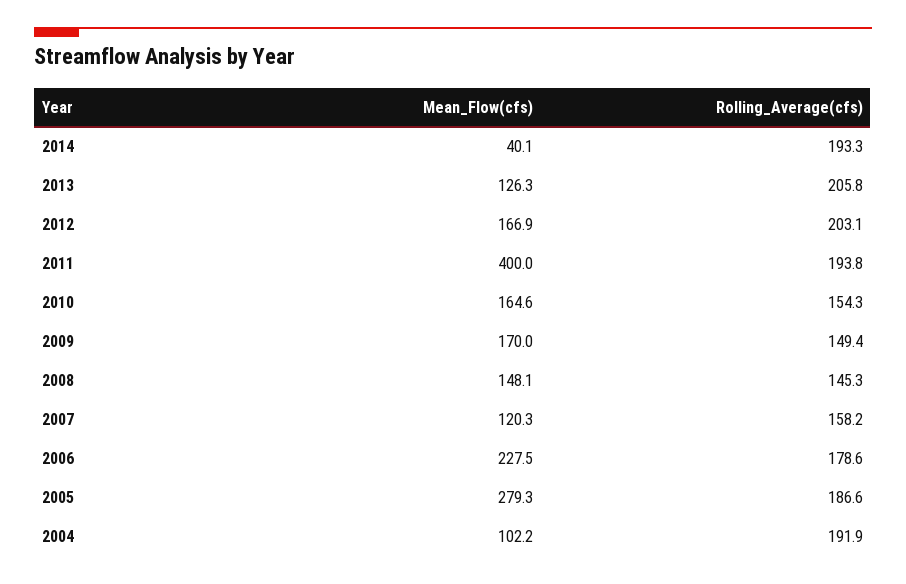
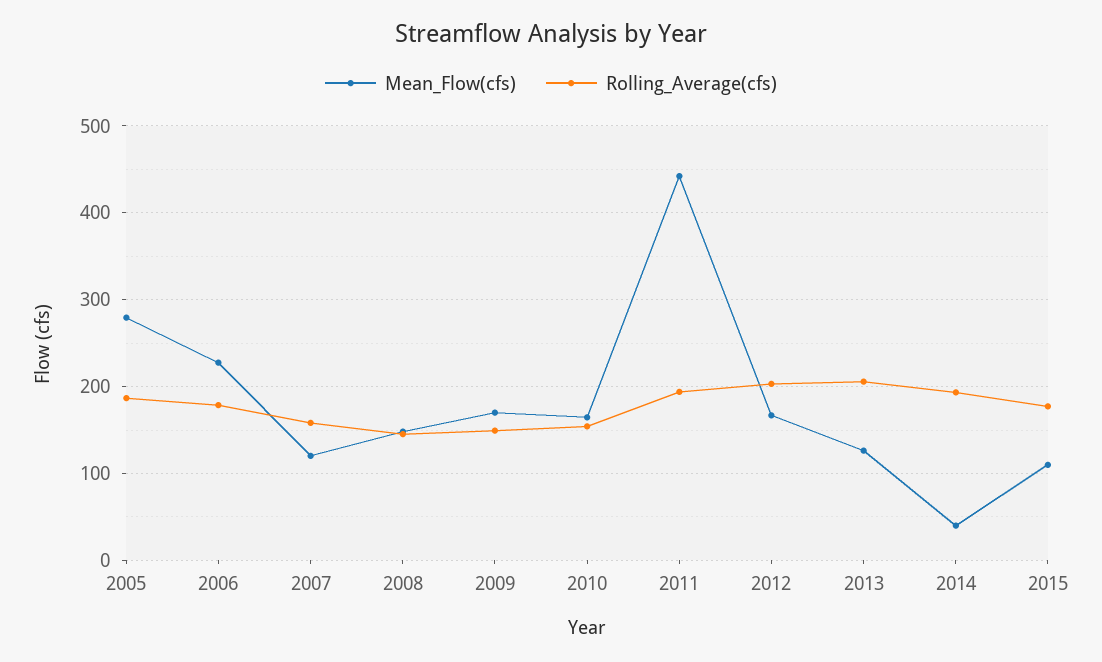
Mean_Flow(cfs), 2011: 400 -> 440
Mean_Flow(cfs), 2004: 102.2 -> none
Rolling_Average(cfs), 2004: 191.9 -> none
Mean_Flow(cfs), 2015: none -> 110
Rolling_Average(cfs), 2015: none -> 180

